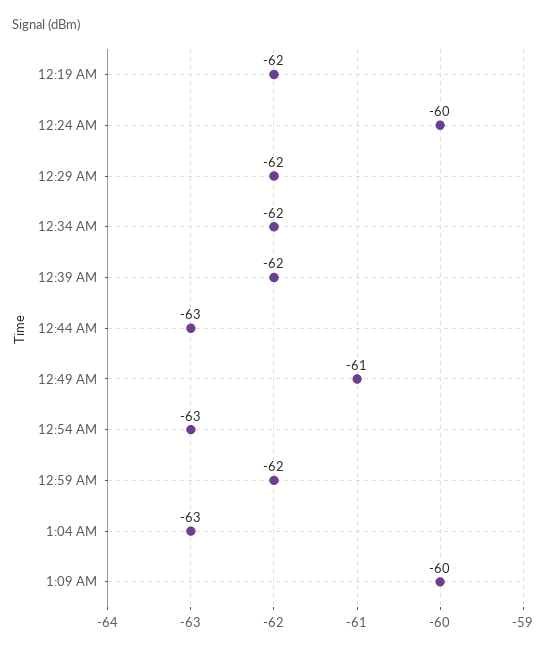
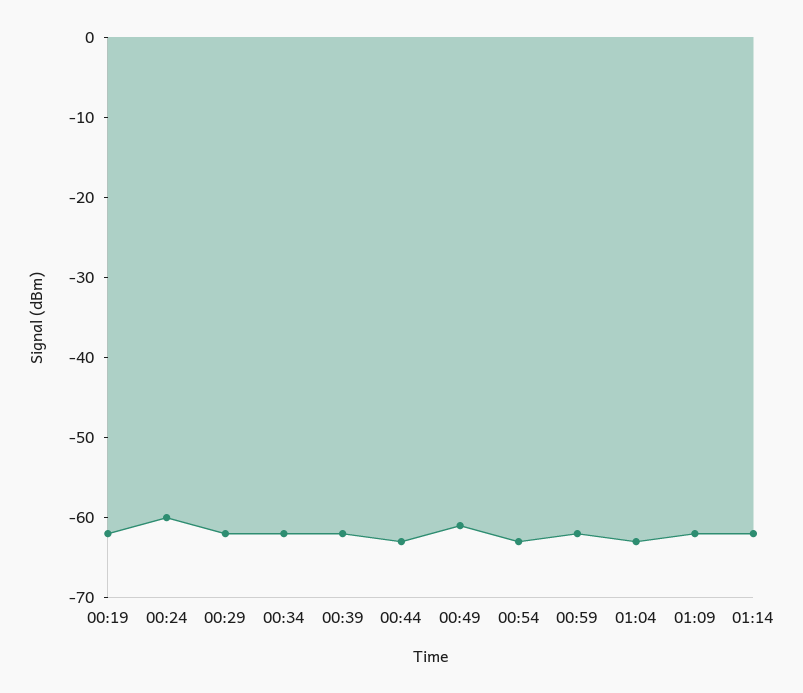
1:09 AM: -60 -> -62
01:14: none -> -62

